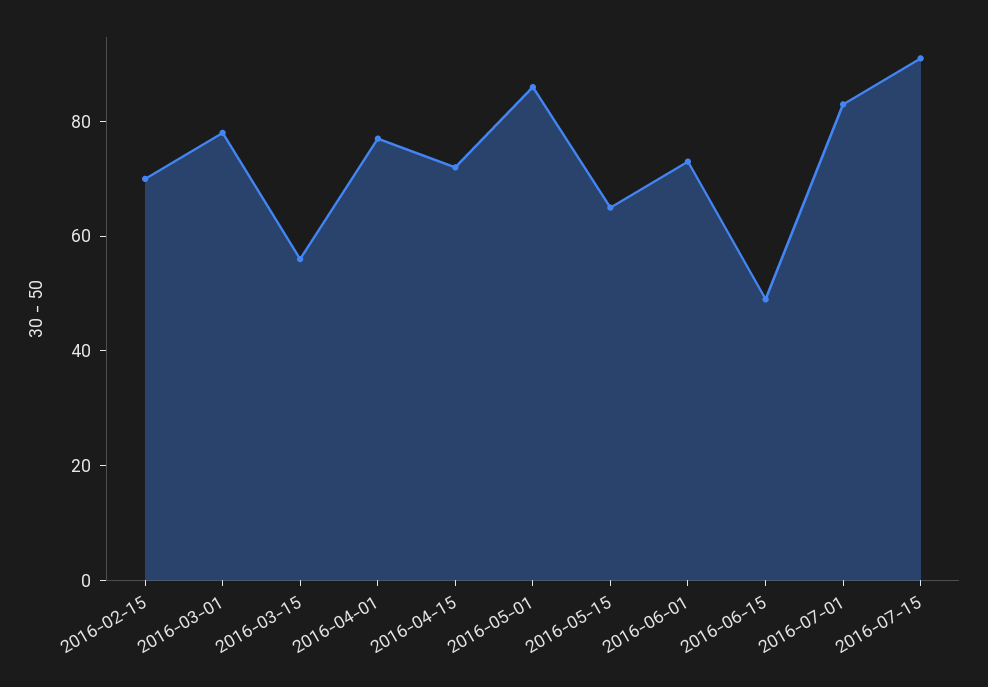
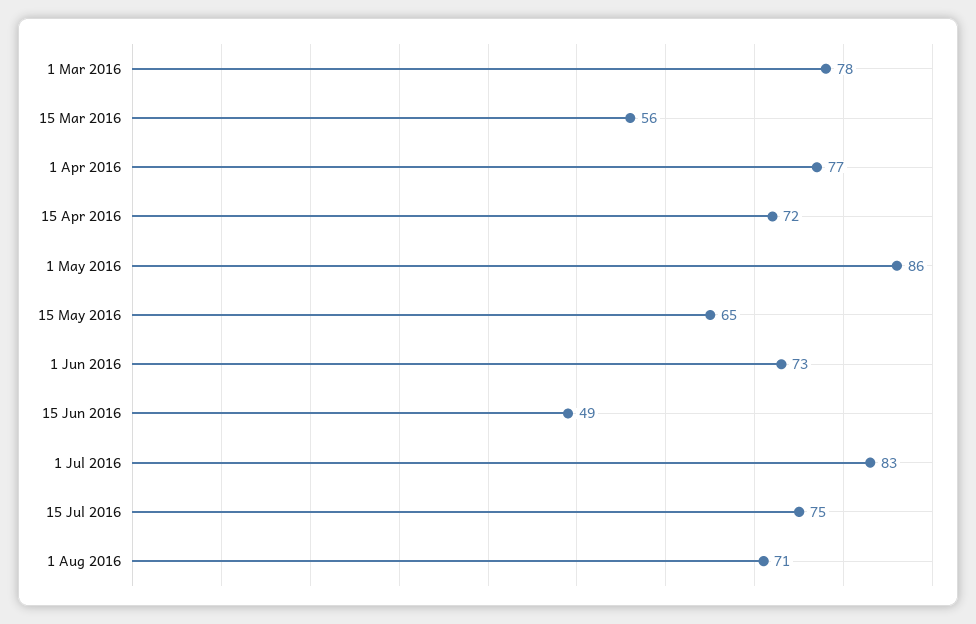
2016-02-15: 70 -> none
2016-07-15: 90 -> 75
1 Aug 2016: none -> 71

